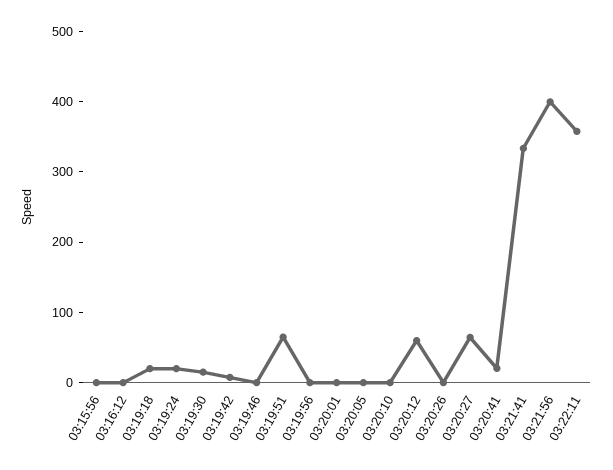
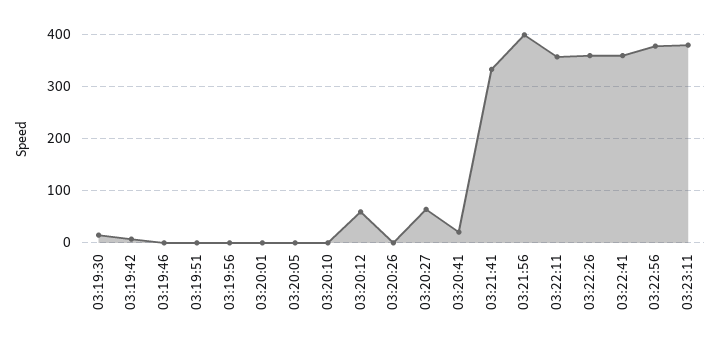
03:15:56: 0 -> none
03:16:12: 0 -> none
03:19:18: 20 -> none
03:19:24: 20 -> none
03:19:51: 60 -> 0
03:22:26: none -> 360
03:22:41: none -> 360
03:22:56: none -> 380
03:23:11: none -> 380

